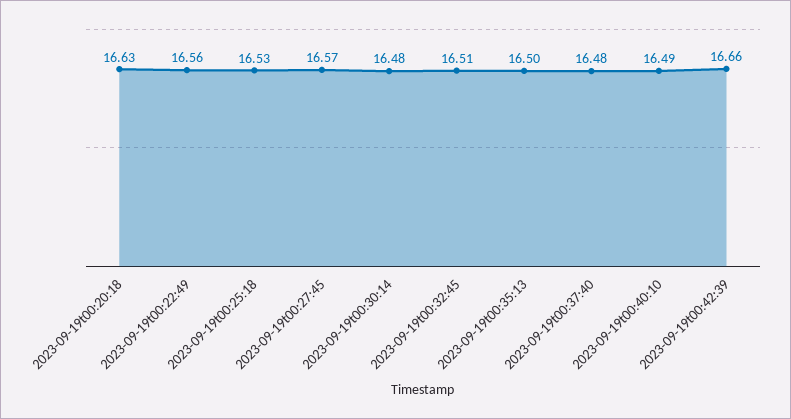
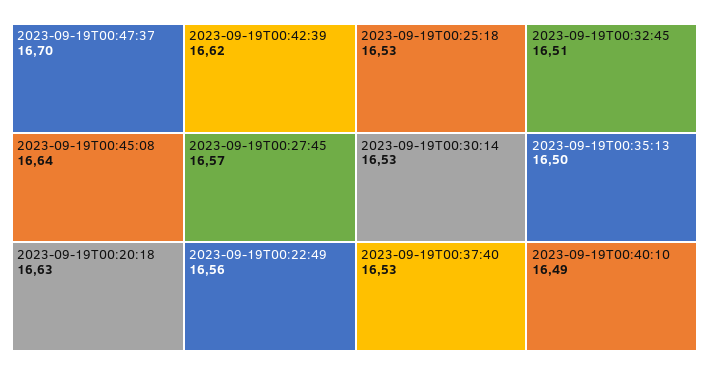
2023-09-19t00:30:14: 16.48 -> 16.53
2023-09-19t00:37:40: 16.48 -> 16.53
2023-09-19t00:42:39: 16.66 -> 16.62
2023-09-19T00:47:37: none -> 16.7
2023-09-19T00:45:08: none -> 16.64

